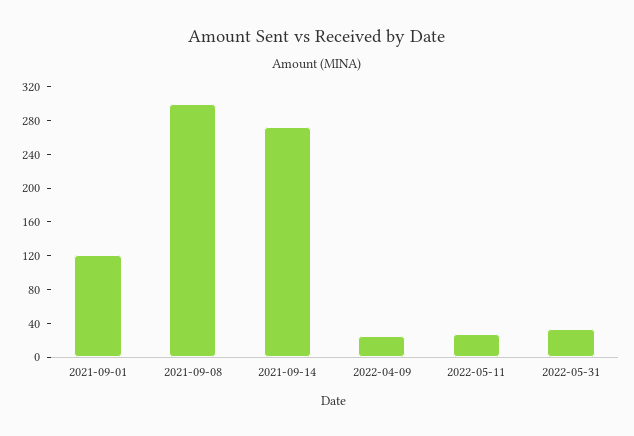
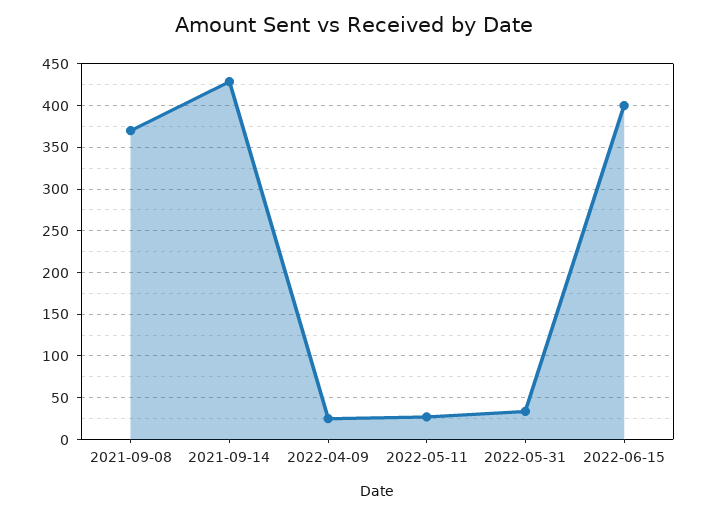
2021-09-01: 120 -> none
2021-09-08: 300 -> 370
2021-09-14: 270 -> 430
2022-06-15: none -> 400

